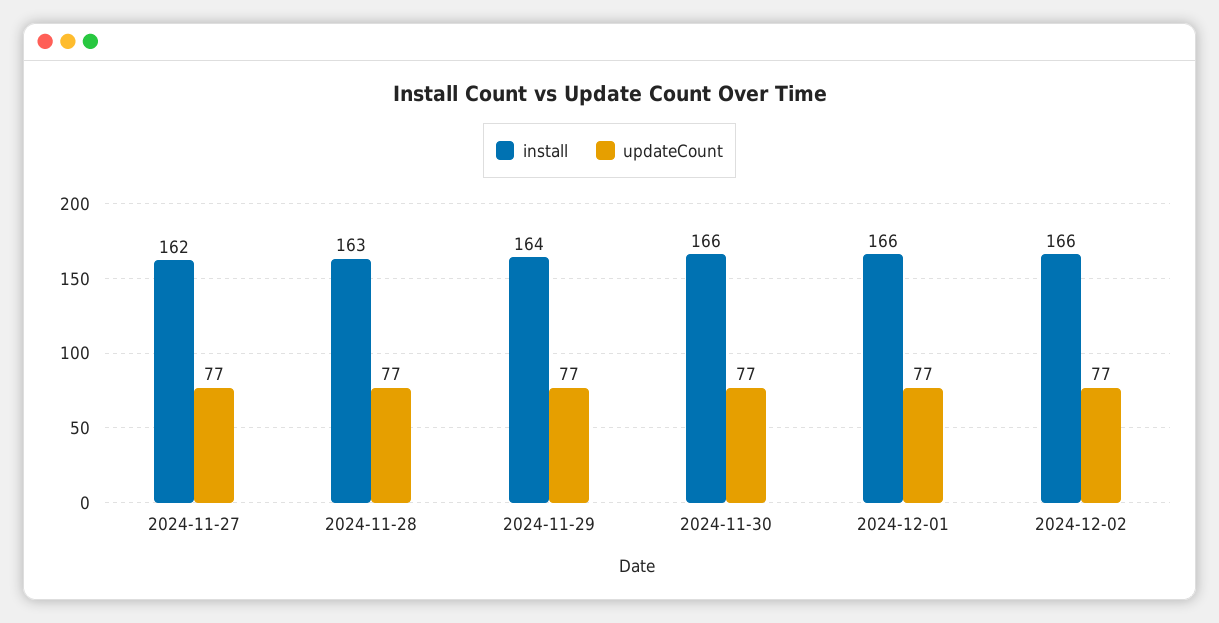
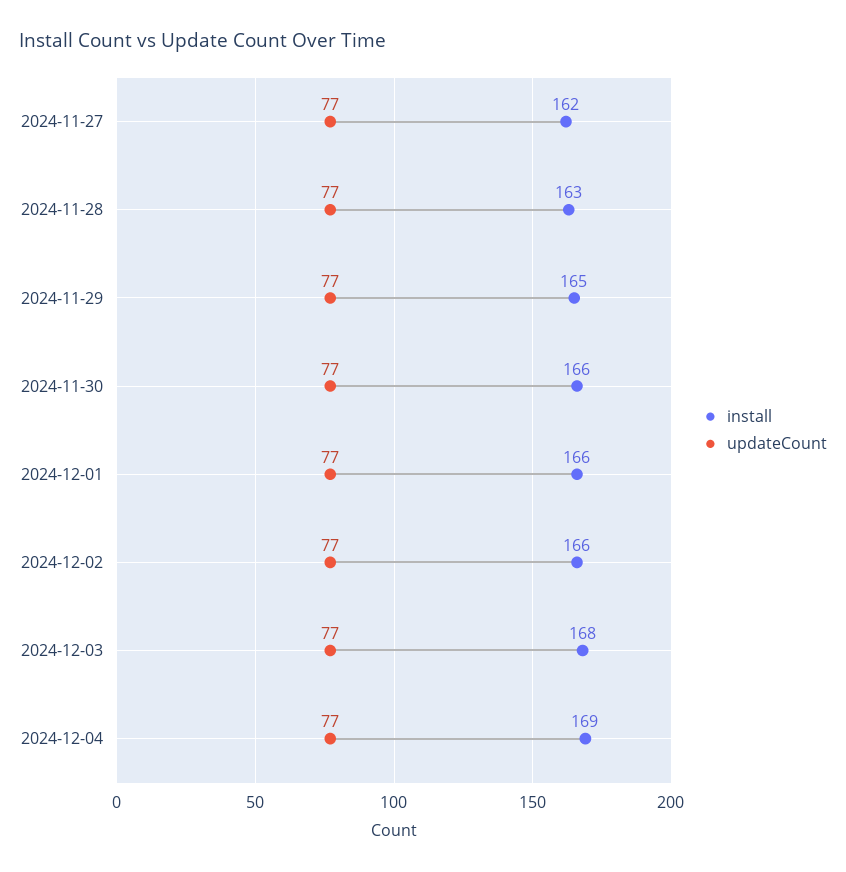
install, 2024-11-29: 164 -> 165
install, 2024-12-03: none -> 168
updateCount, 2024-12-03: none -> 77
install, 2024-12-04: none -> 169
updateCount, 2024-12-04: none -> 77

